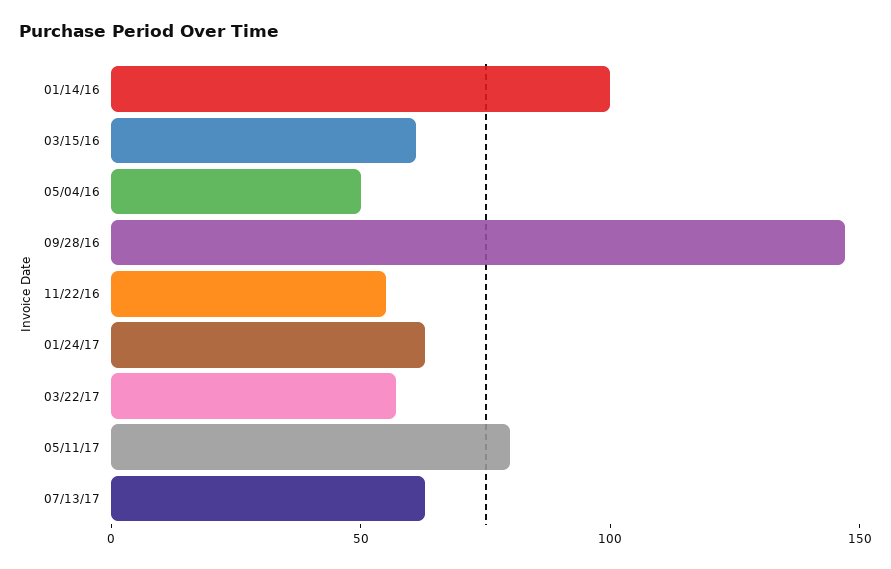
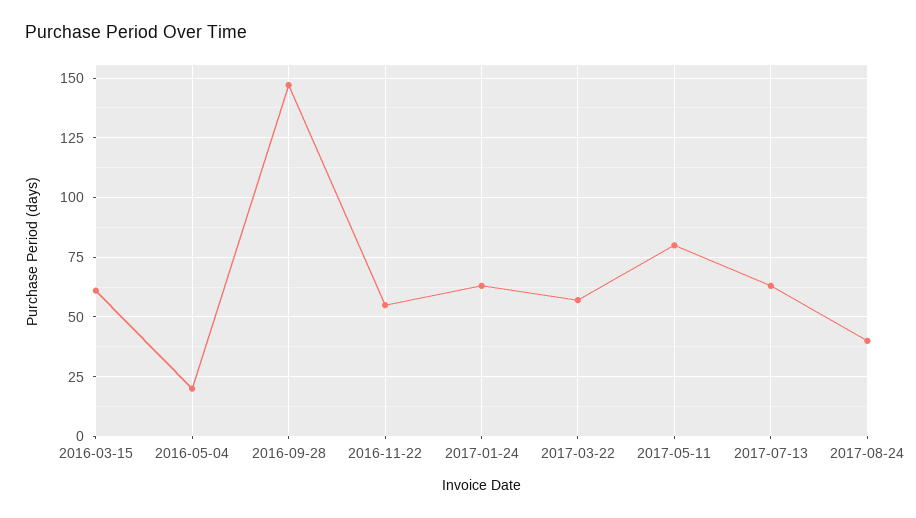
01/14/16: 100 -> none
05/04/16: 50 -> 20
2017-08-24: none -> 40

